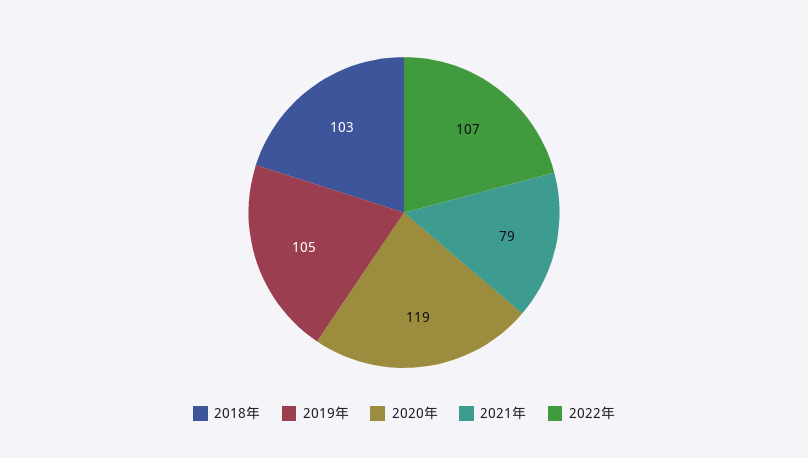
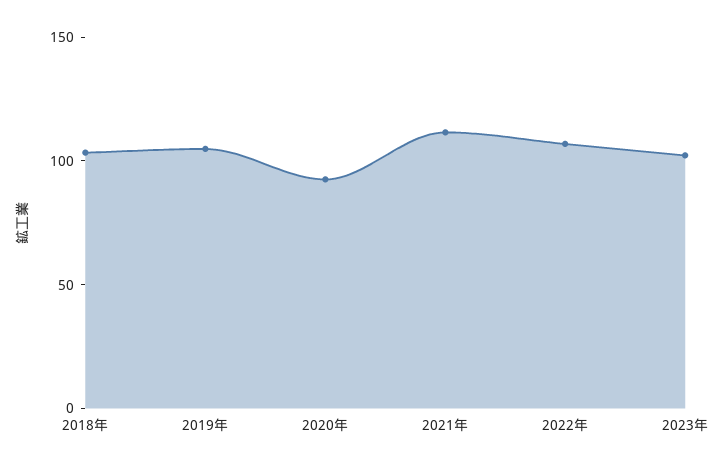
2020年: 119 -> 90
2021年: 79 -> 110
2023年: none -> 100

